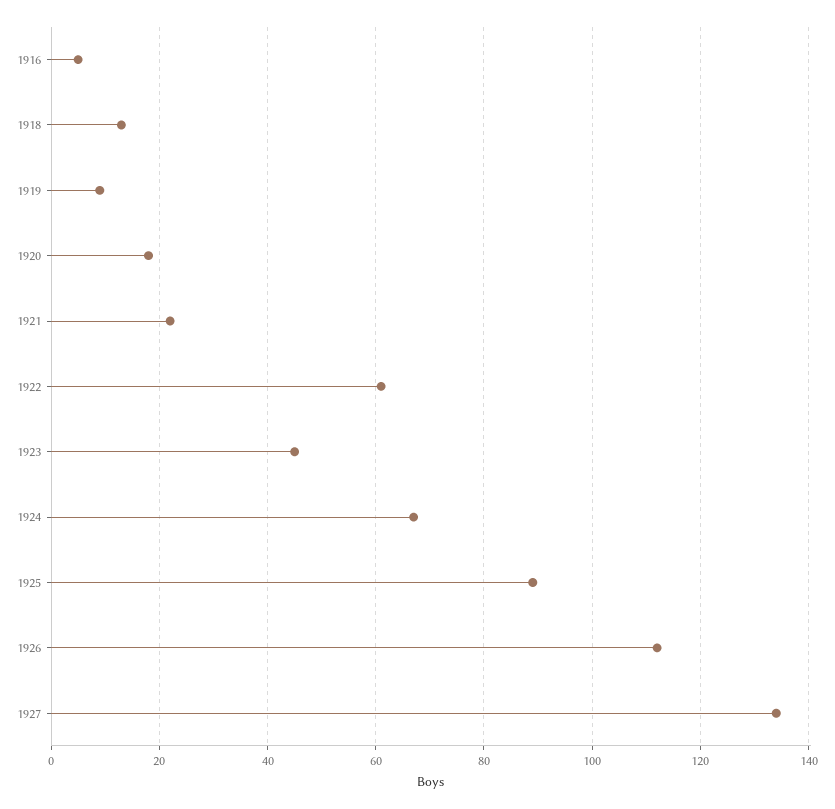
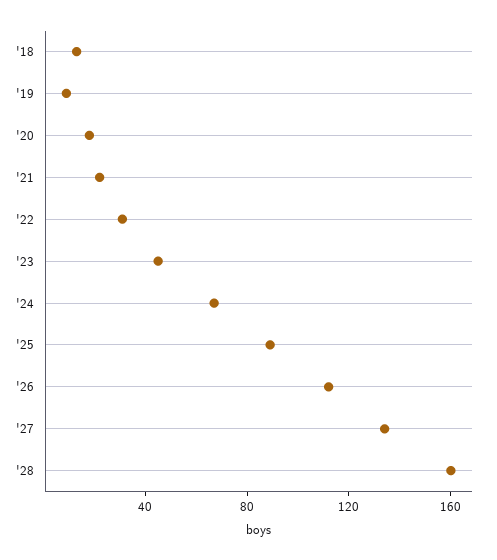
1916: 5 -> none
1922: 60 -> 30
'28: none -> 160

